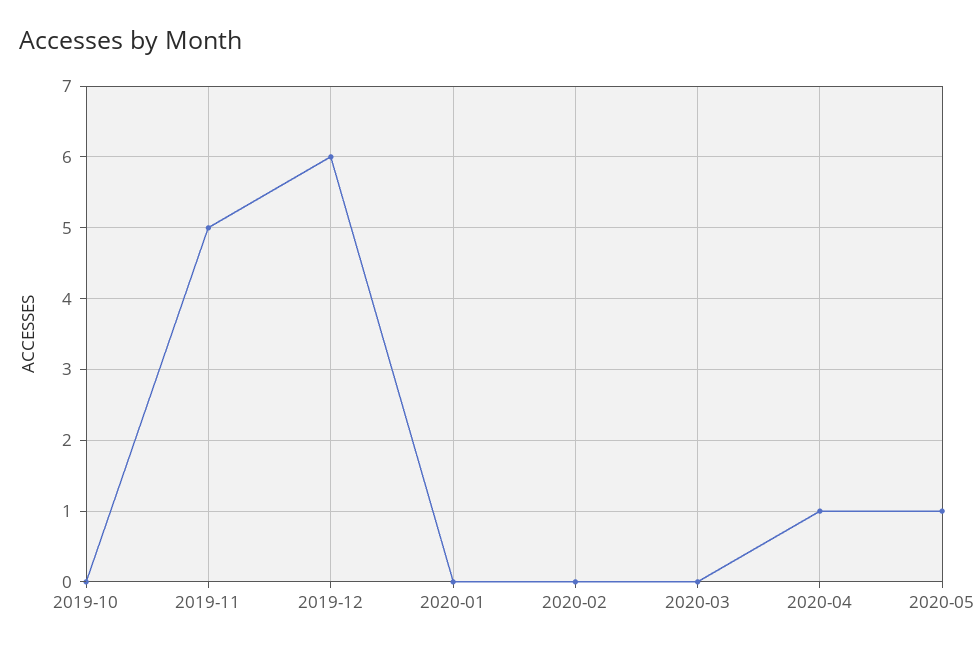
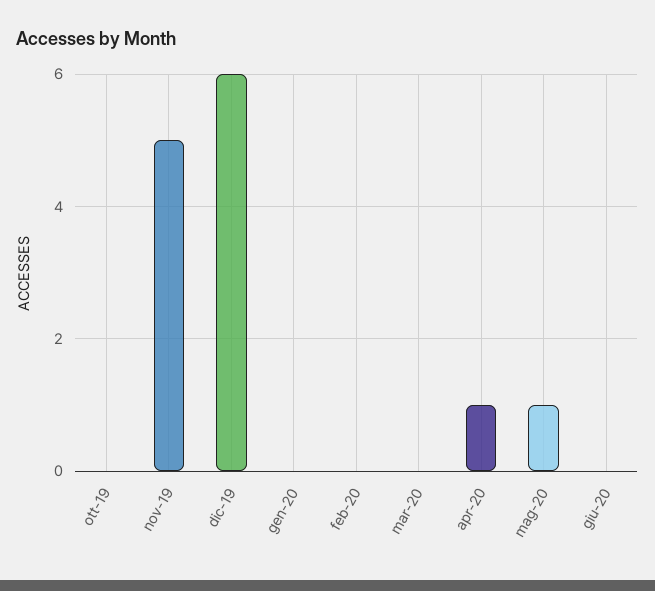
giu-20: none -> 0

